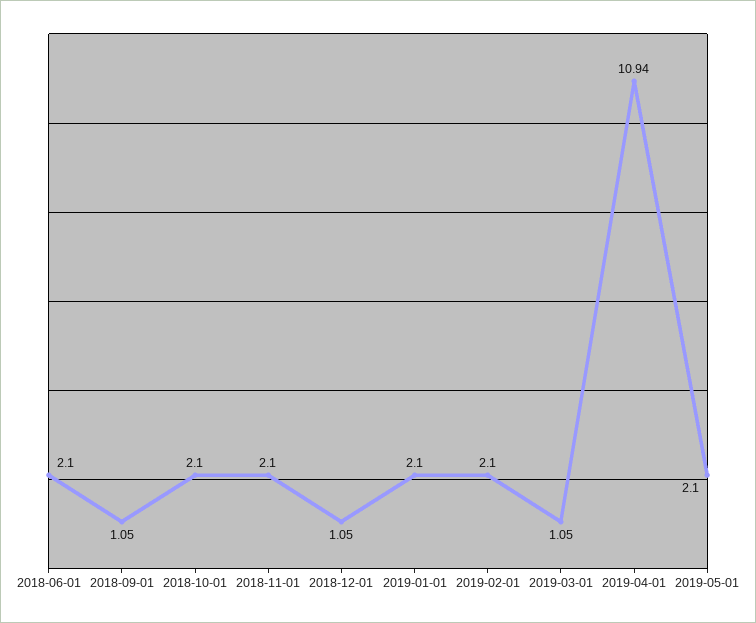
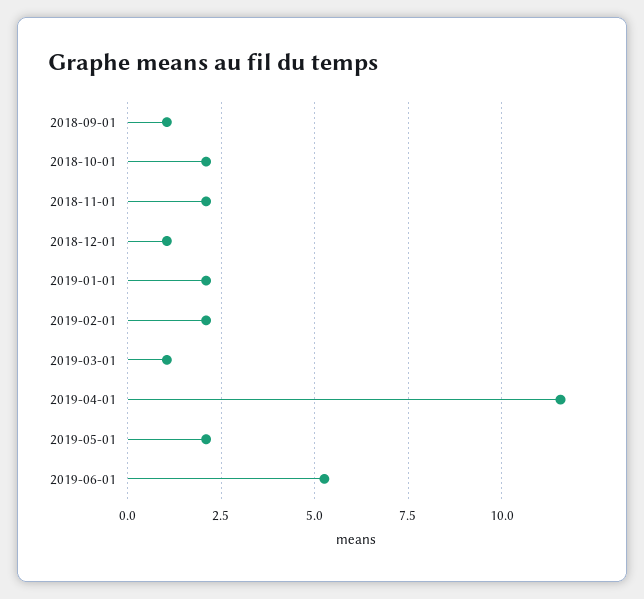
2018-06-01: 2.1 -> none
2019-04-01: 10.94 -> 11.5
2019-06-01: none -> 5.25

